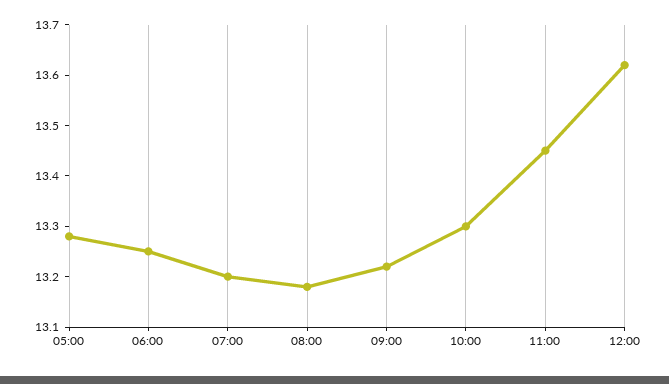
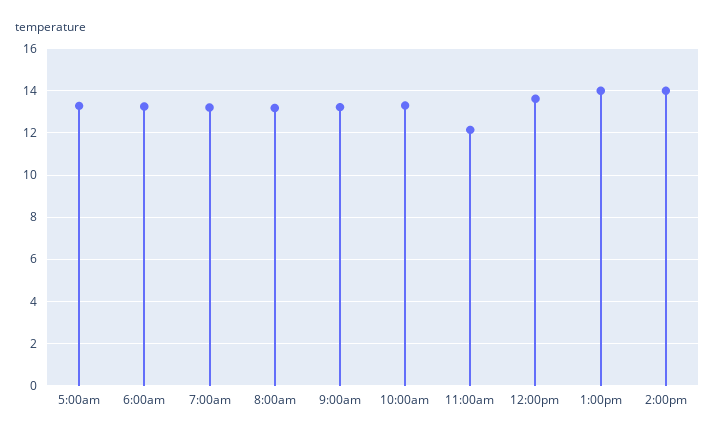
11:00: 13.45 -> 12
1:00pm: none -> 14
2:00pm: none -> 14

